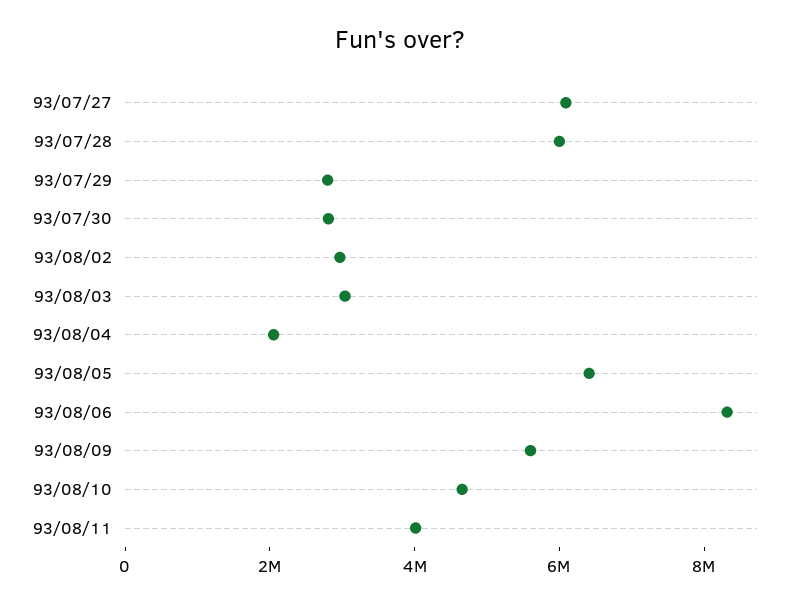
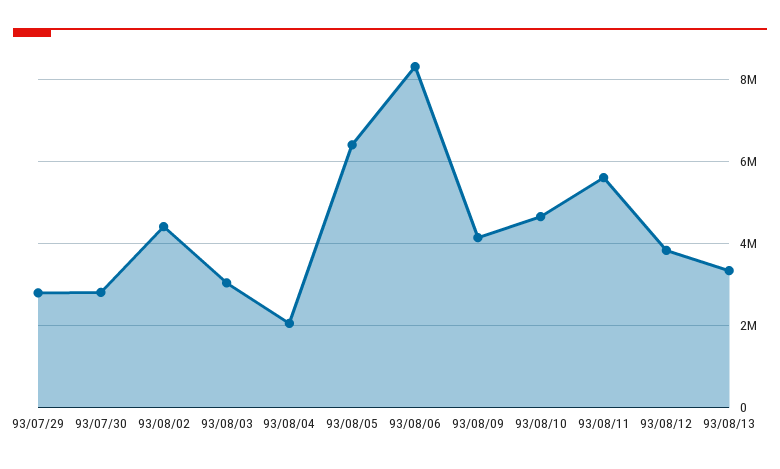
93/07/27: 6000000 -> none
93/07/28: 6000000 -> none
93/08/02: 3000000 -> 4400000
93/08/09: 5500000 -> 4200000
93/08/11: 4000000 -> 5600000
93/08/12: none -> 3800000
93/08/13: none -> 3400000

